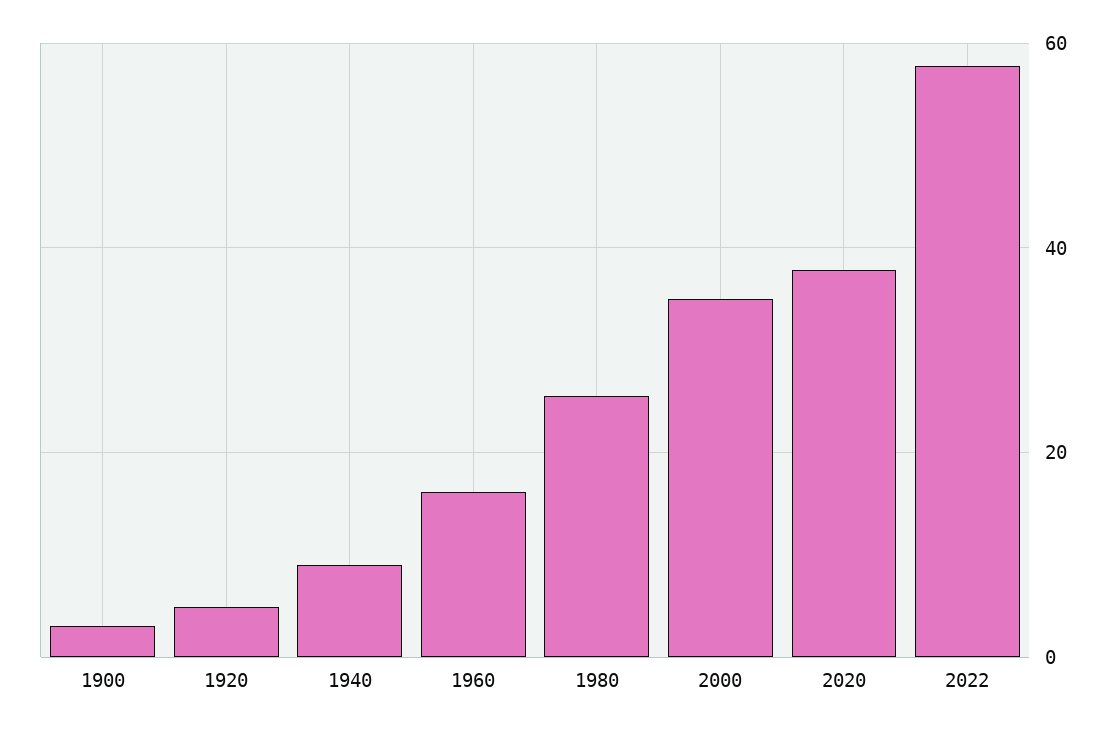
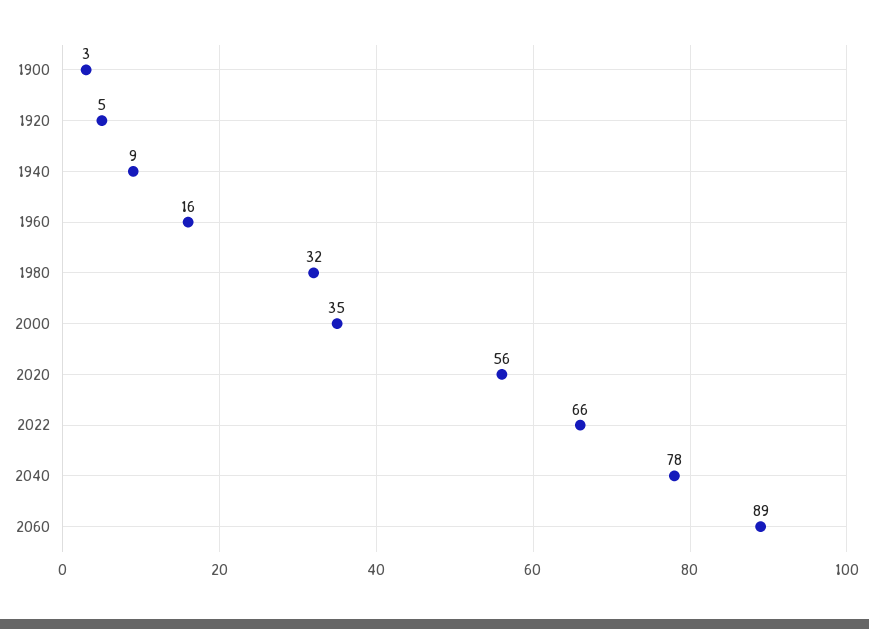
1980: 26 -> 32
2020: 38 -> 56
2022: 58 -> 66
2040: none -> 78
2060: none -> 89

